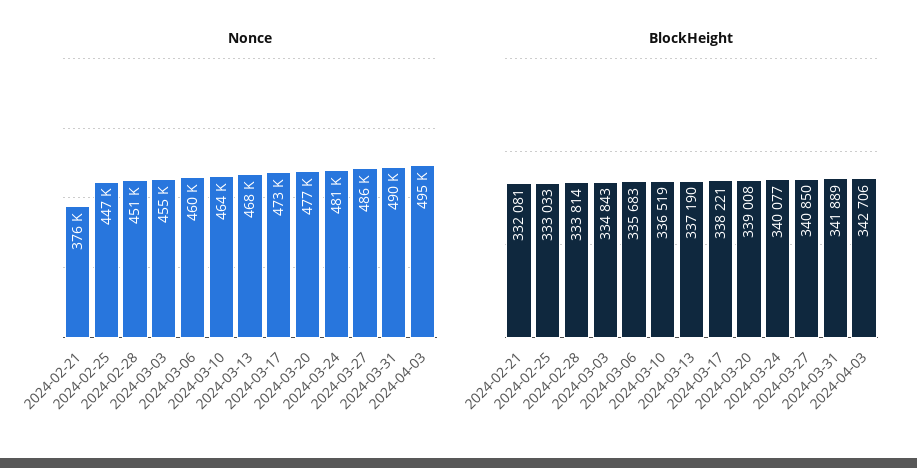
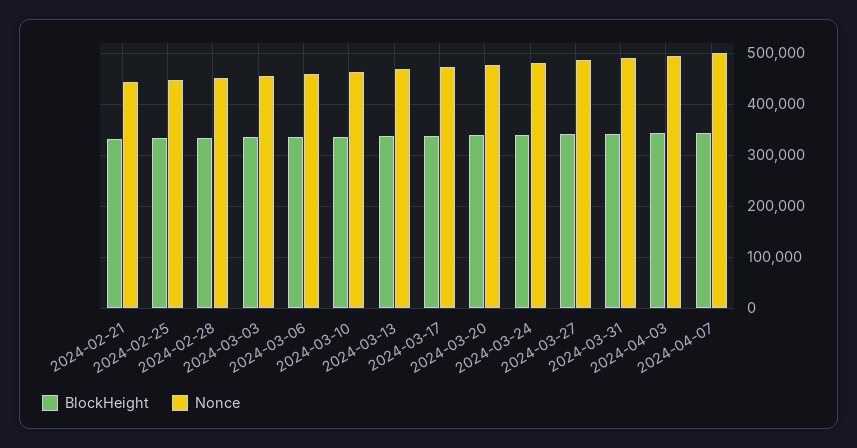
Nonce, 2024-02-21: 376000 -> 440000
BlockHeight, 2024-04-07: none -> 340000
Nonce, 2024-04-07: none -> 500000

